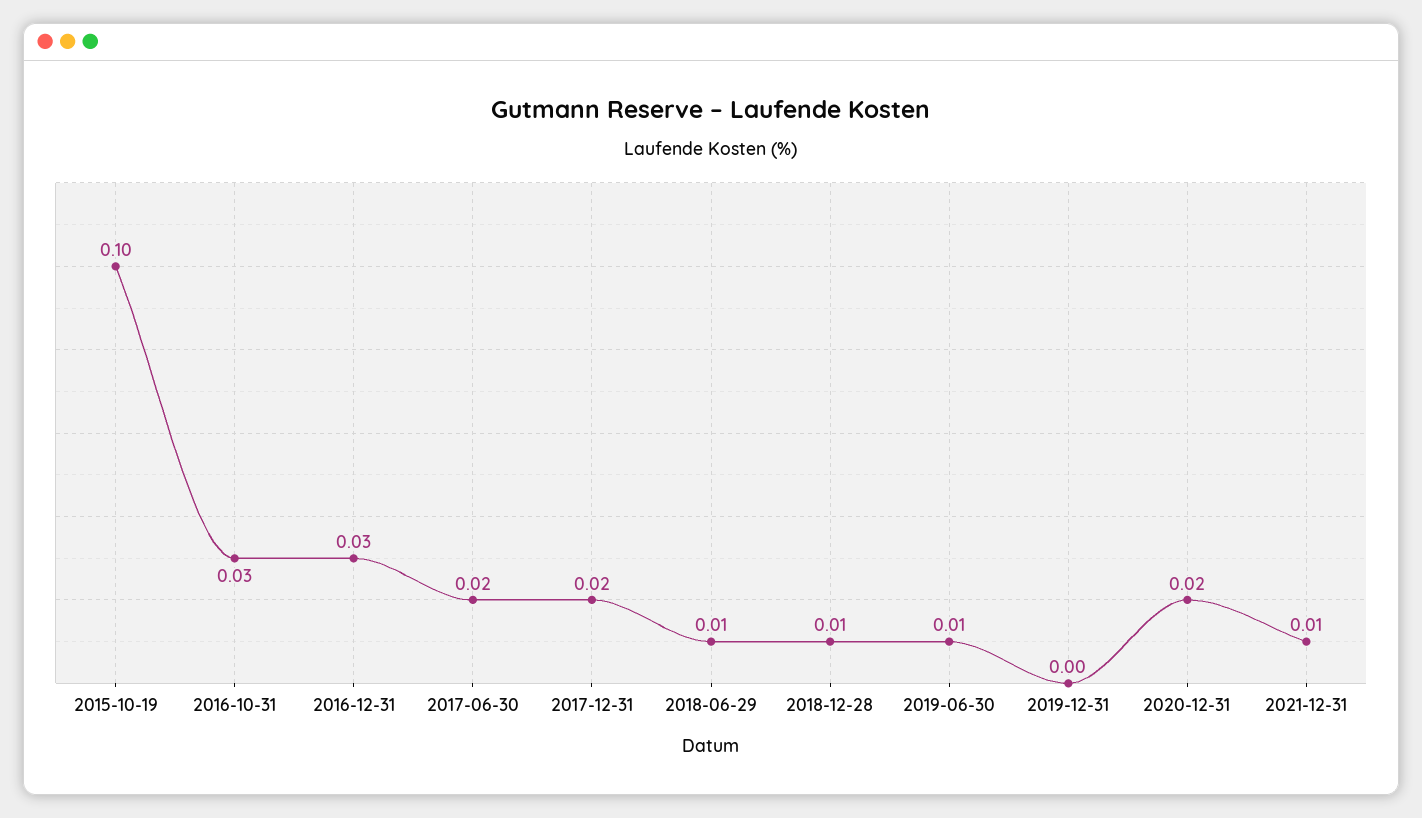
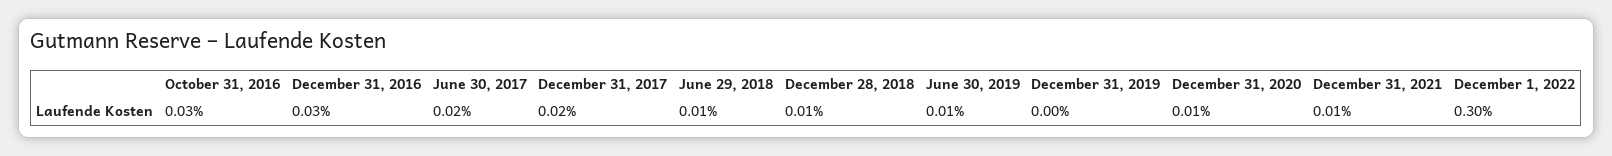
2015-10-19: 0.1 -> none
2020-12-31: 0.02 -> 0.01
December 1, 2022: none -> 0.3

